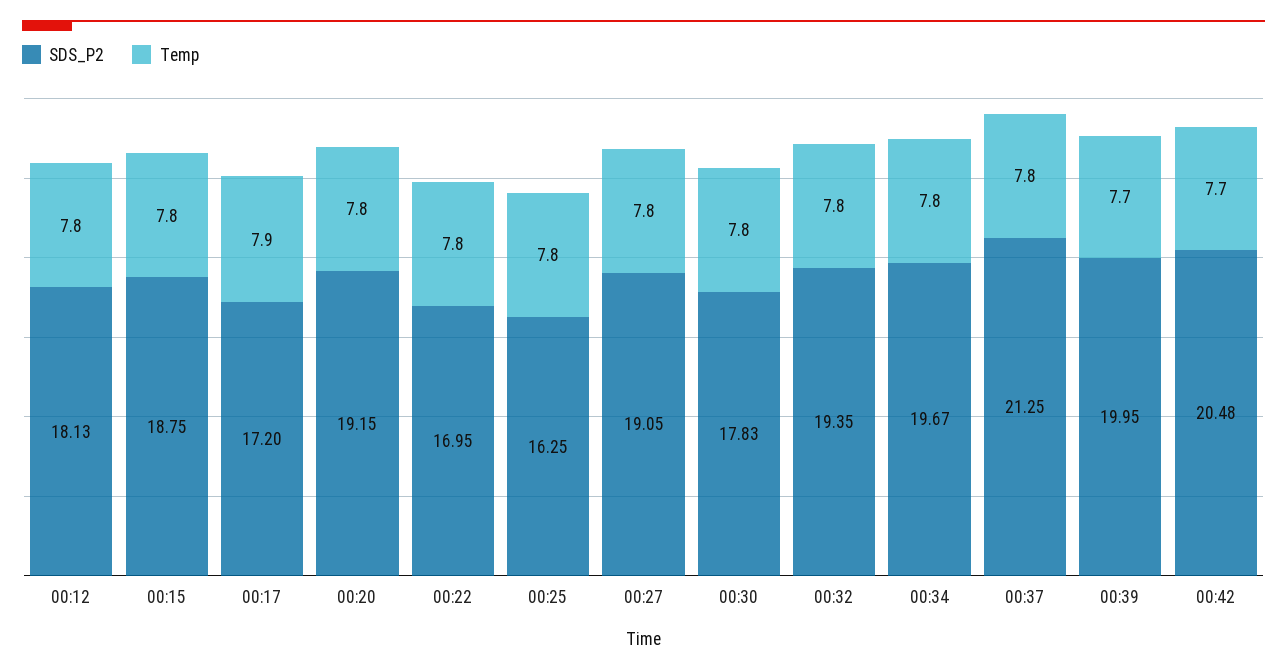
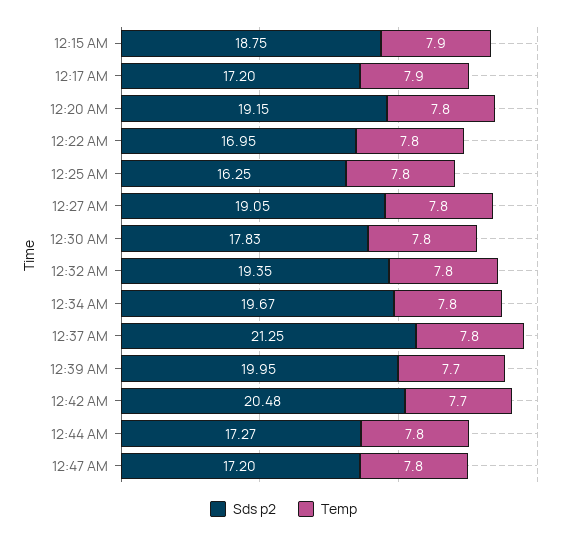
SDS_P2, 00:12: 18.13 -> none
Temp, 00:12: 7.8 -> none
Temp, 00:15: 7.8 -> 7.9
SDS_P2, 12:44 AM: none -> 17.27
Temp, 12:44 AM: none -> 7.8
SDS_P2, 12:47 AM: none -> 17.2
Temp, 12:47 AM: none -> 7.8

